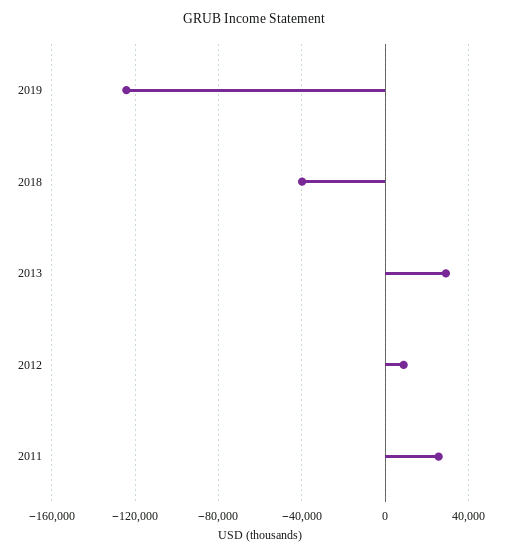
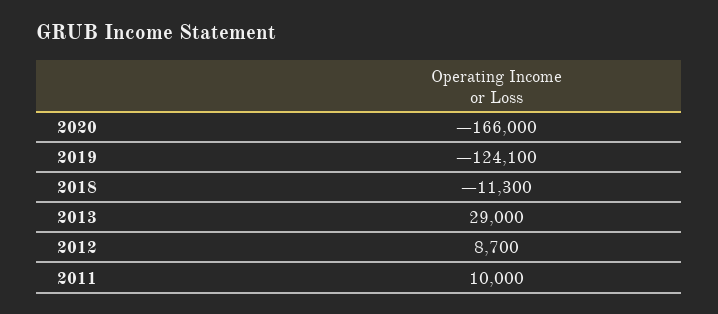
2018: -40000 -> -11300
2011: 25000 -> 10000
2020: none -> -166000

